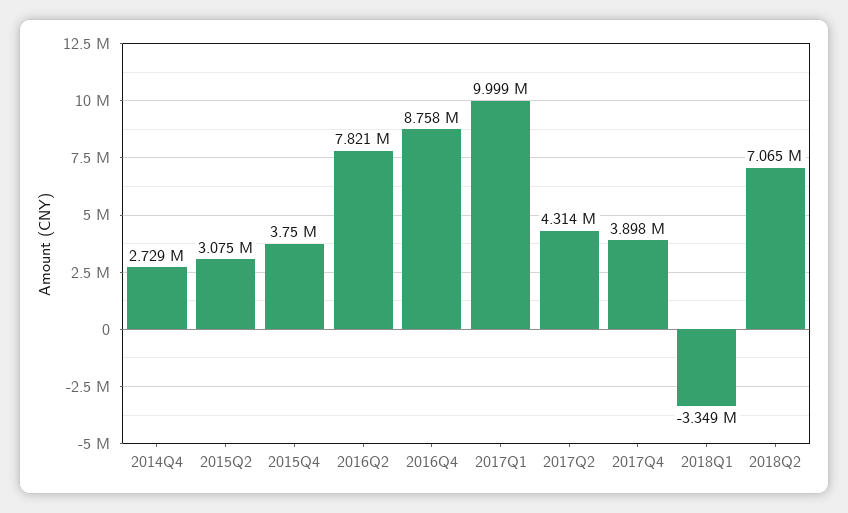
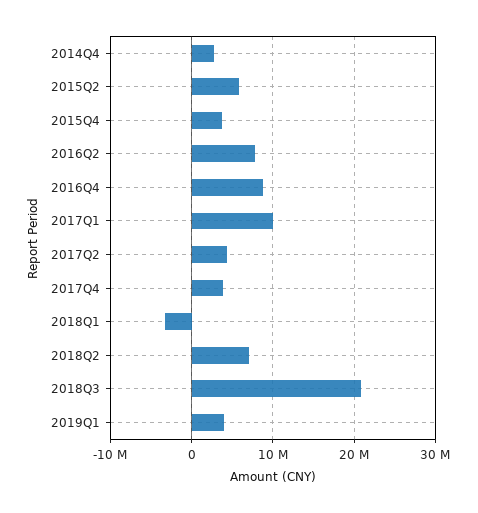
2015Q2: 3075000 -> 6000000
2018Q3: none -> 21000000
2019Q1: none -> 4000000

